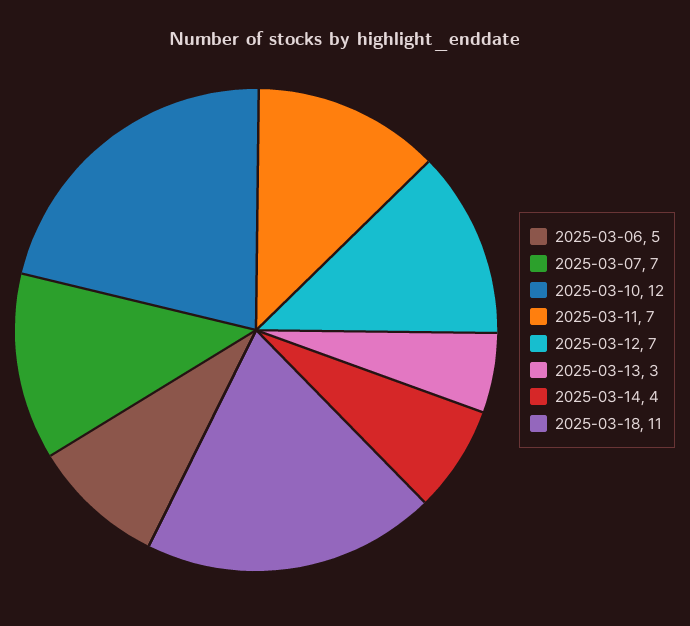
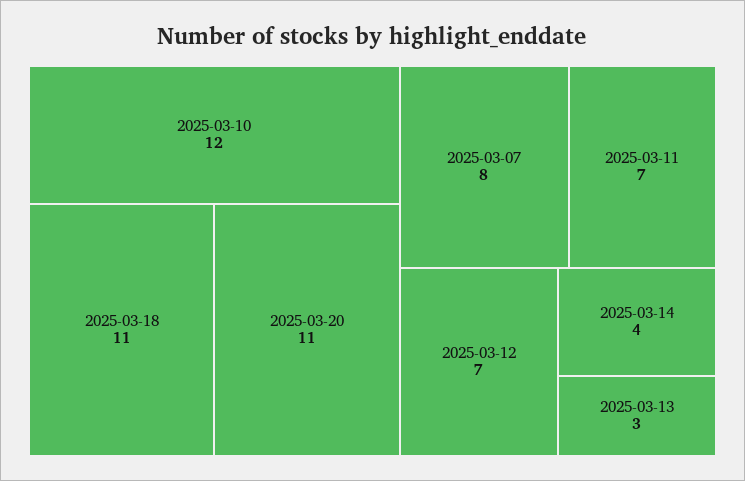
2025-03-06: 5 -> none
2025-03-07: 7 -> 8
2025-03-20: none -> 11

